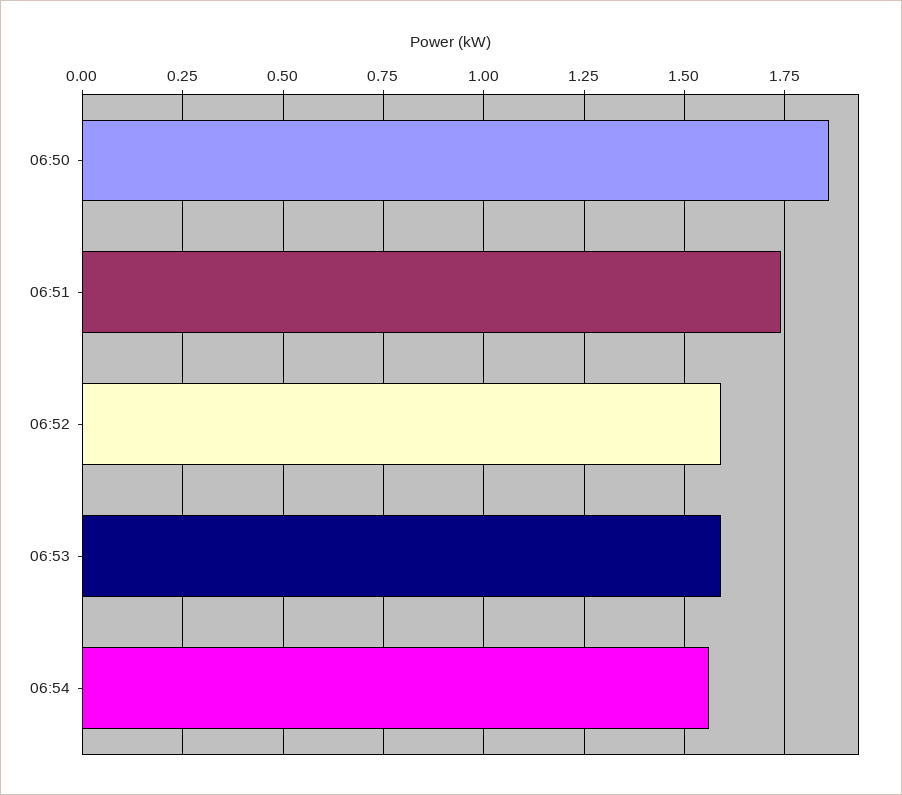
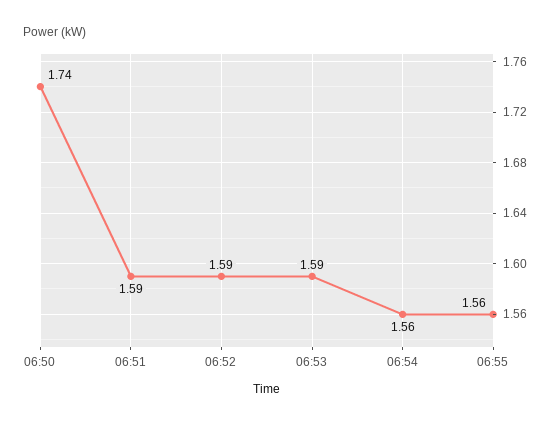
06:50: 1.85 -> 1.74
06:51: 1.75 -> 1.59
06:55: none -> 1.56

